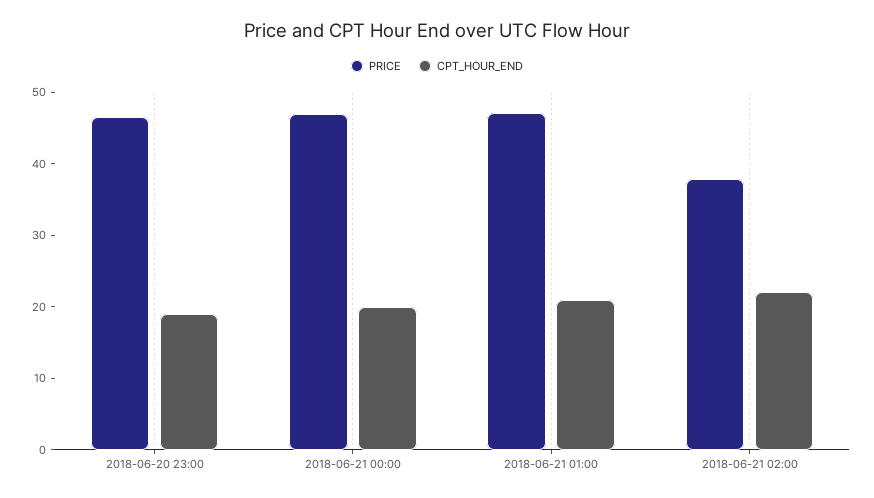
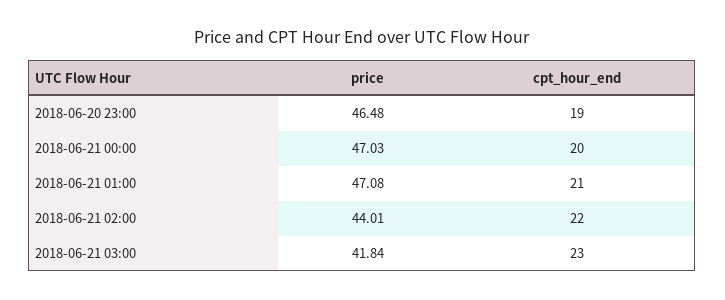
PRICE, 2018-06-21 02:00: 38 -> 44.01
PRICE, 2018-06-21 03:00: none -> 41.84
CPT_HOUR_END, 2018-06-21 03:00: none -> 23

